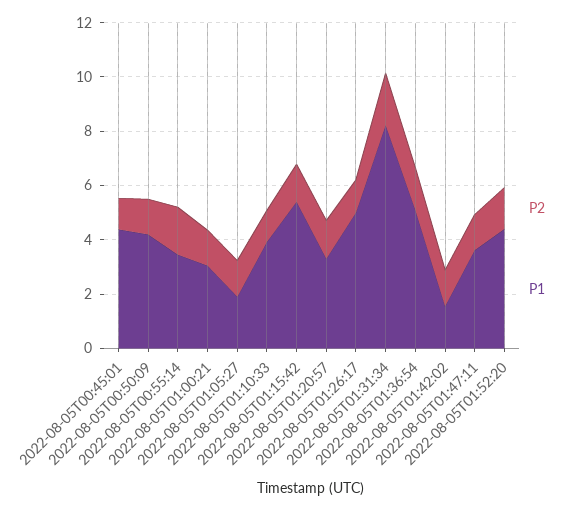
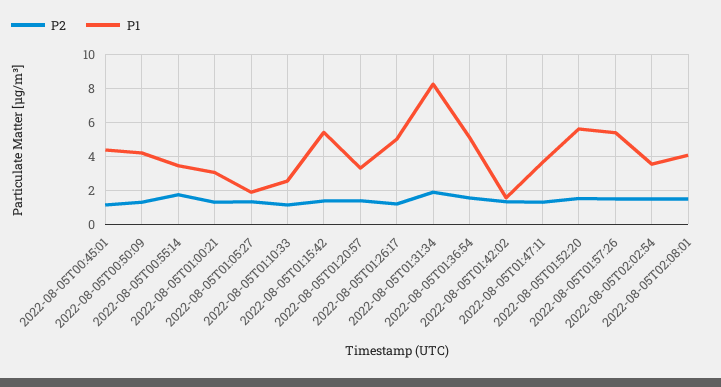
P1, 2022-08-05T01:10:33: 4 -> 2.5
P1, 2022-08-05T01:52:20: 4.5 -> 5.5
P2, 2022-08-05T01:57:26: none -> 1.5
P1, 2022-08-05T01:57:26: none -> 5.5
P2, 2022-08-05T02:02:54: none -> 1.5
P1, 2022-08-05T02:02:54: none -> 3.5
P2, 2022-08-05T02:08:01: none -> 1.5
P1, 2022-08-05T02:08:01: none -> 4

